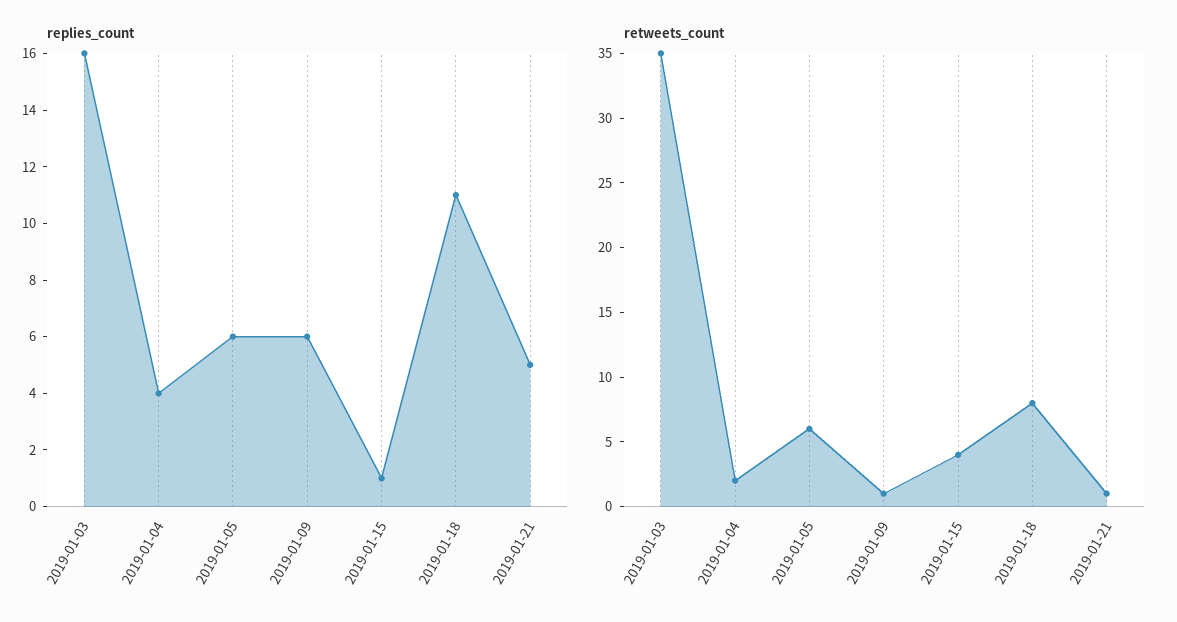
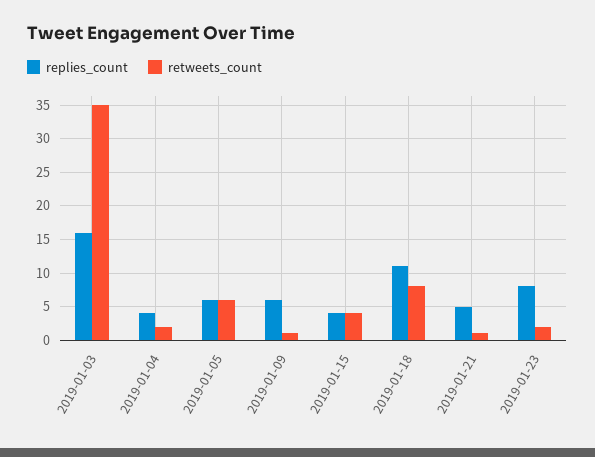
replies_count, 2019-01-15: 1 -> 4
replies_count, 2019-01-23: none -> 8
retweets_count, 2019-01-23: none -> 2

